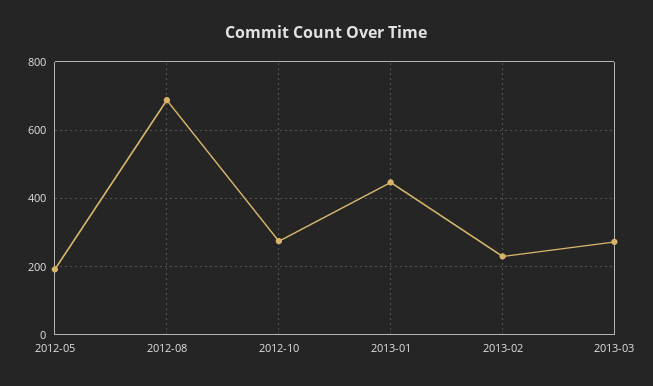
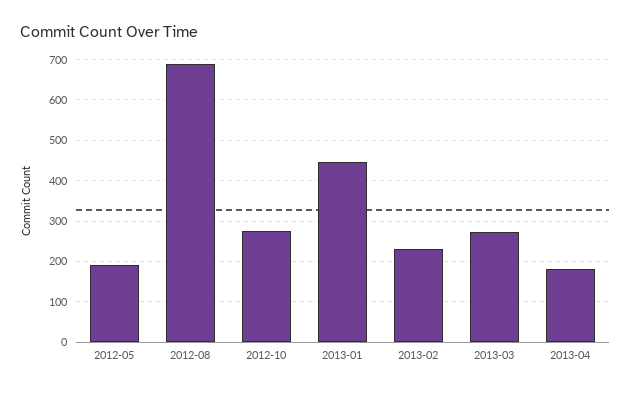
2013-04: none -> 180

